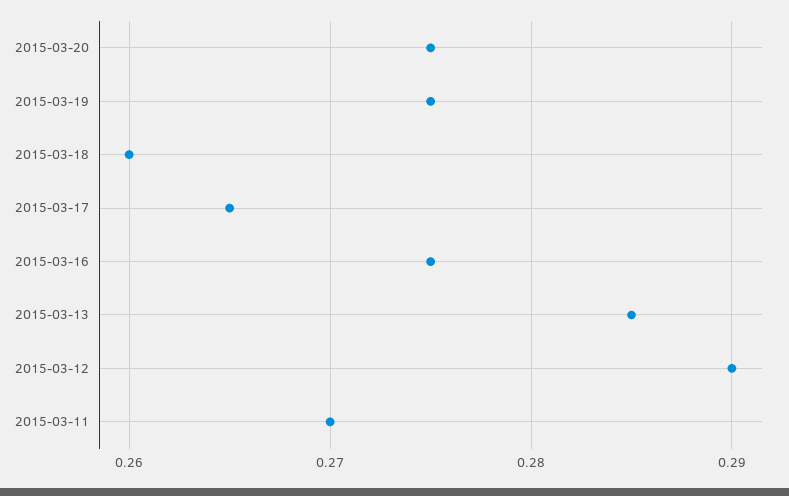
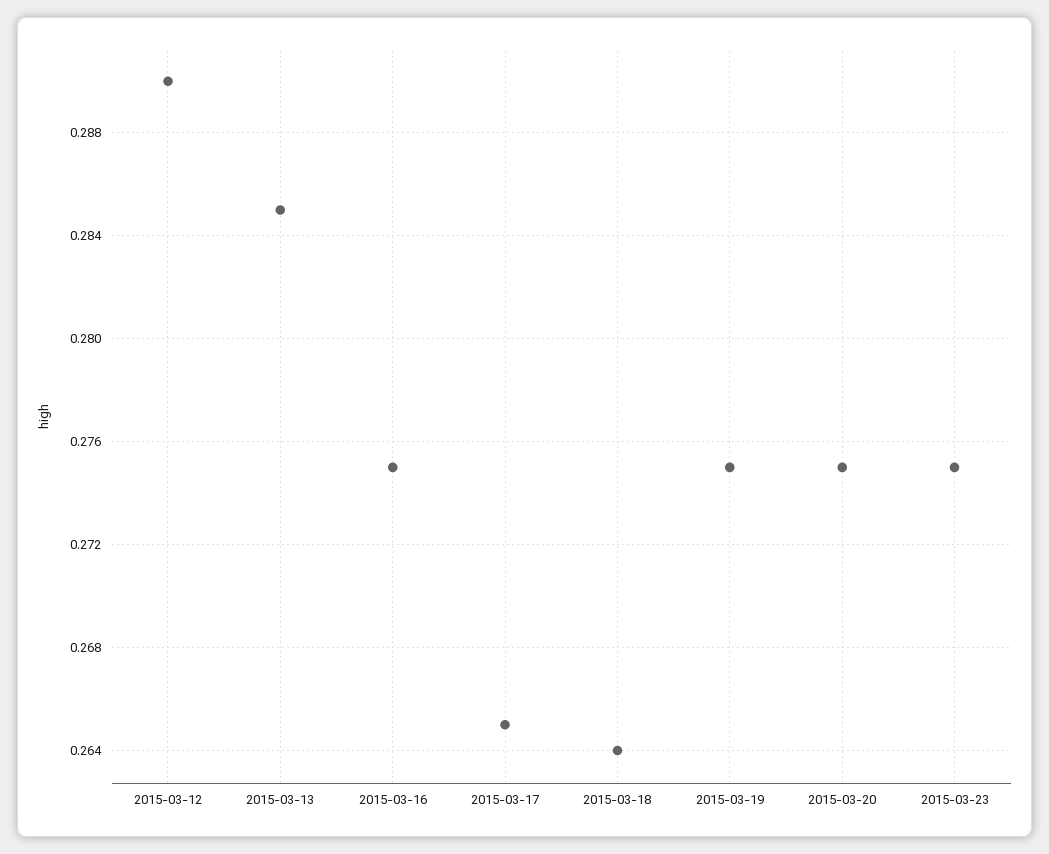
2015-03-18: 0.26 -> 0.264
2015-03-11: 0.27 -> none
2015-03-23: none -> 0.275

